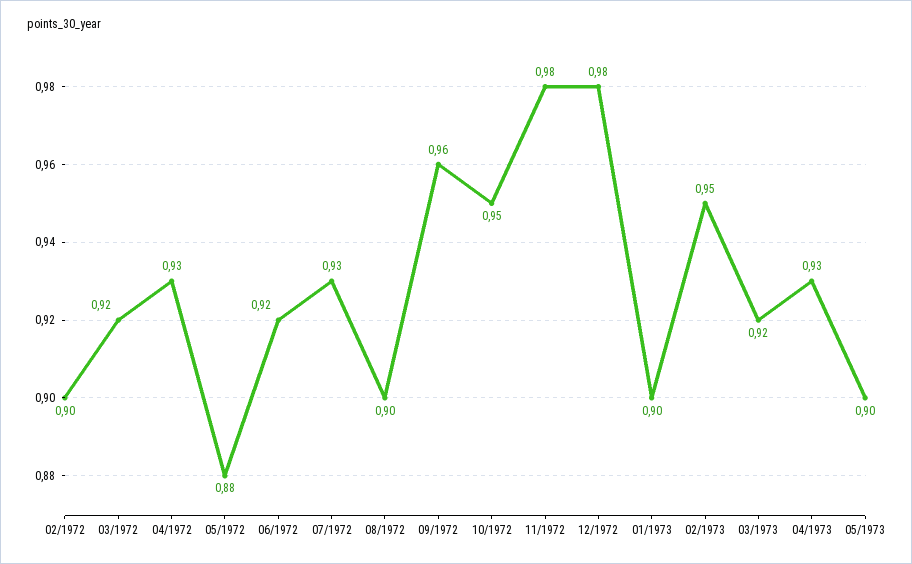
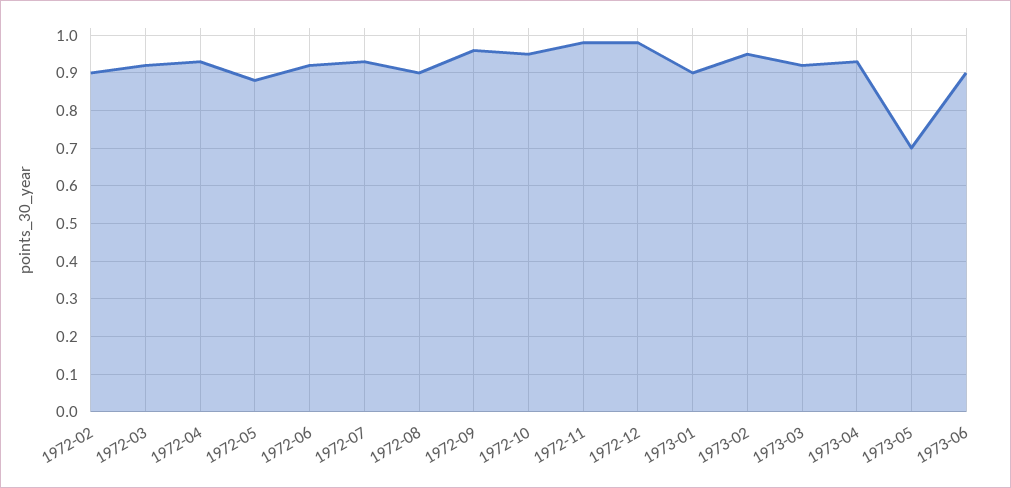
05/1973: 0.9 -> 0.7
1973-06: none -> 0.9

